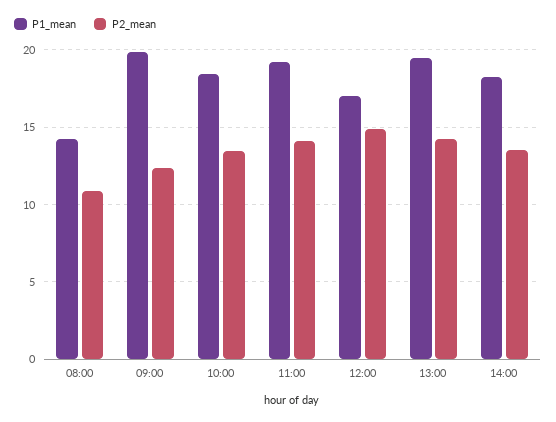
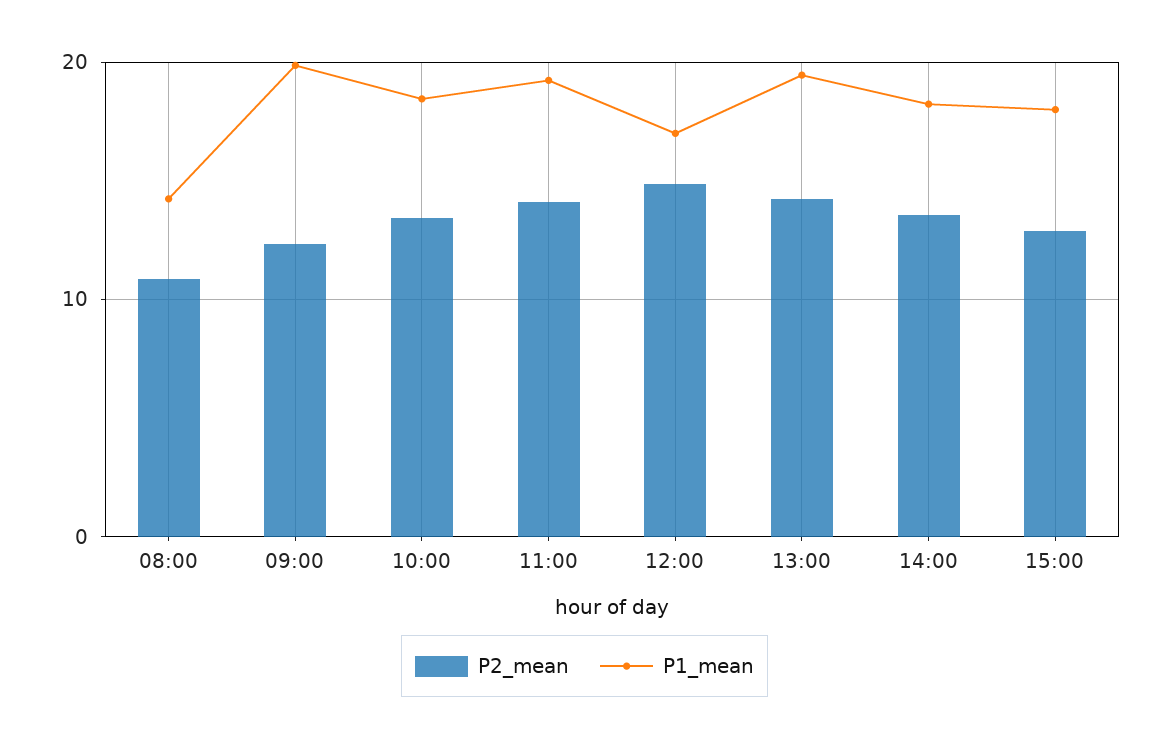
P2_mean, 15:00: none -> 13
P1_mean, 15:00: none -> 18

